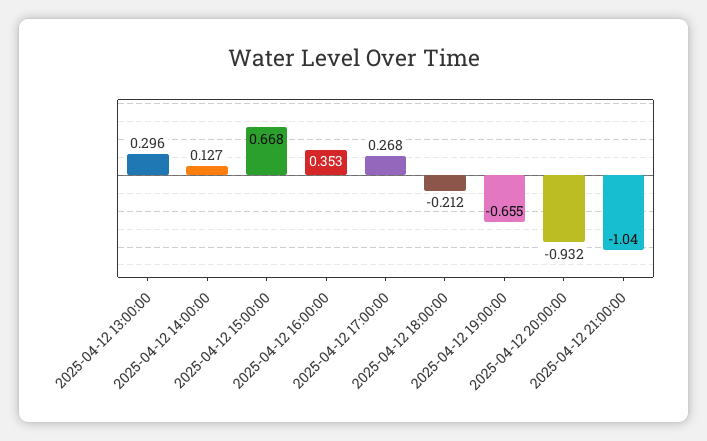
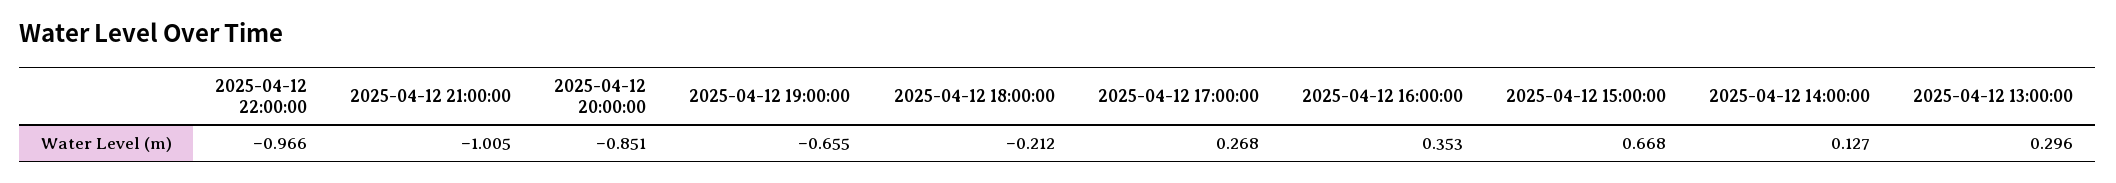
2025-04-12 20:00:00: -0.932 -> -0.851
2025-04-12 21:00:00: -1.04 -> -1.005
2025-04-12 22:00:00: none -> -0.966

